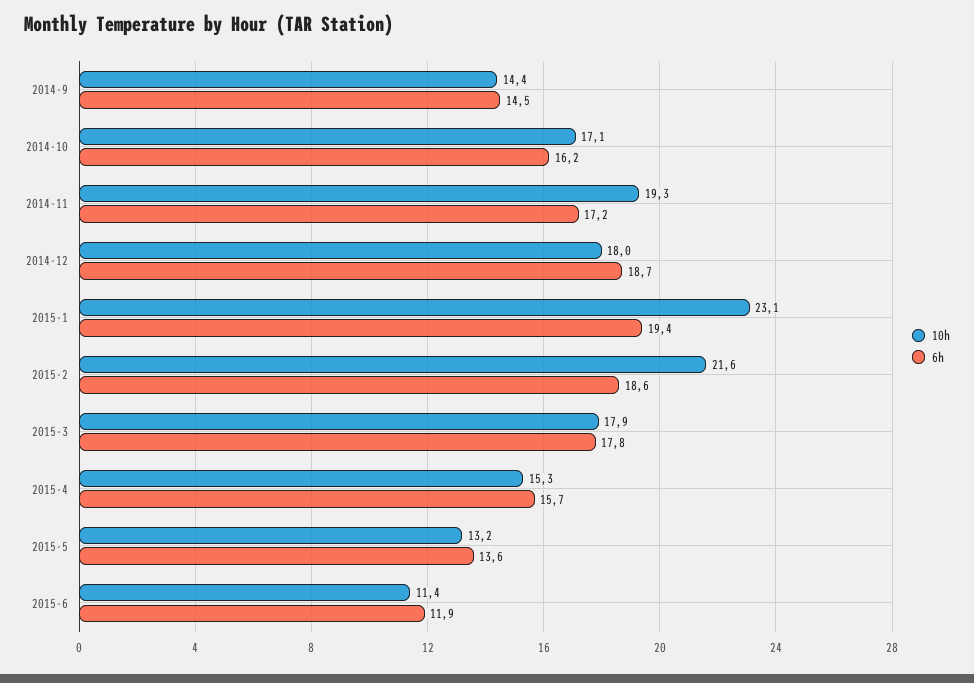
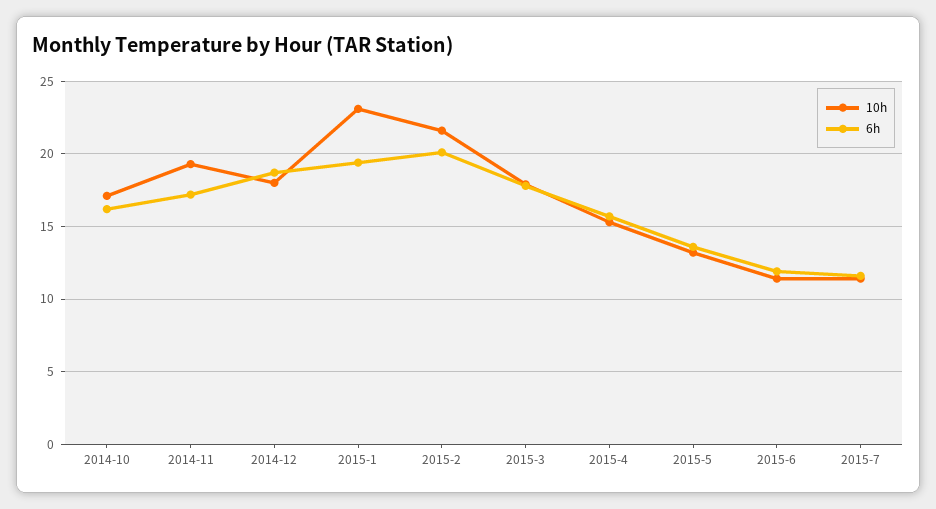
10h, 2014-9: 14.4 -> none
6h, 2014-9: 14.5 -> none
6h, 2015-2: 18.6 -> 20
10h, 2015-7: none -> 11.5
6h, 2015-7: none -> 11.5

